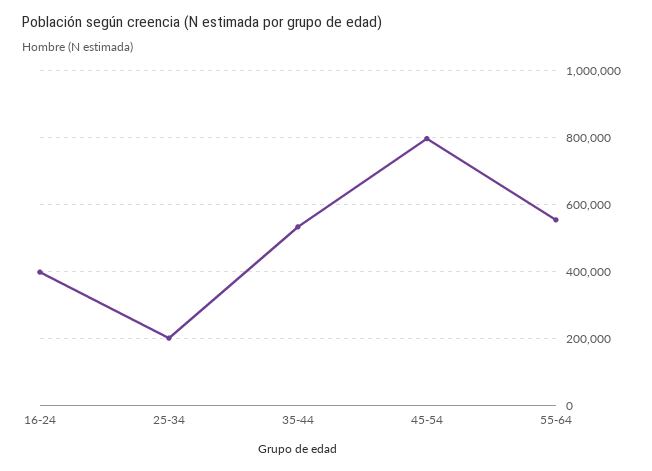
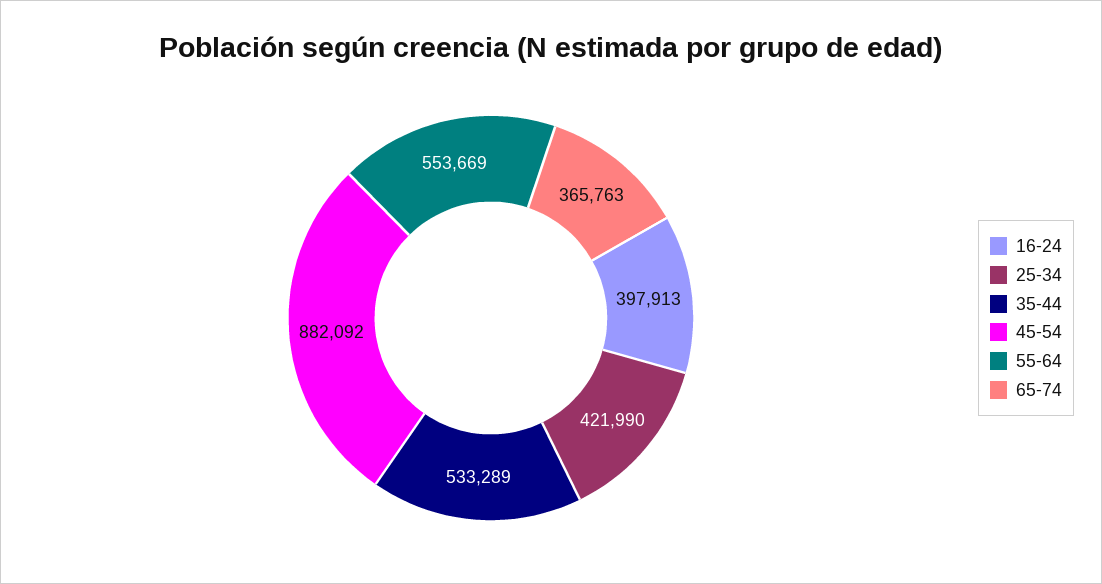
25-34: 200000 -> 421990
45-54: 800000 -> 882092
65-74: none -> 365763

